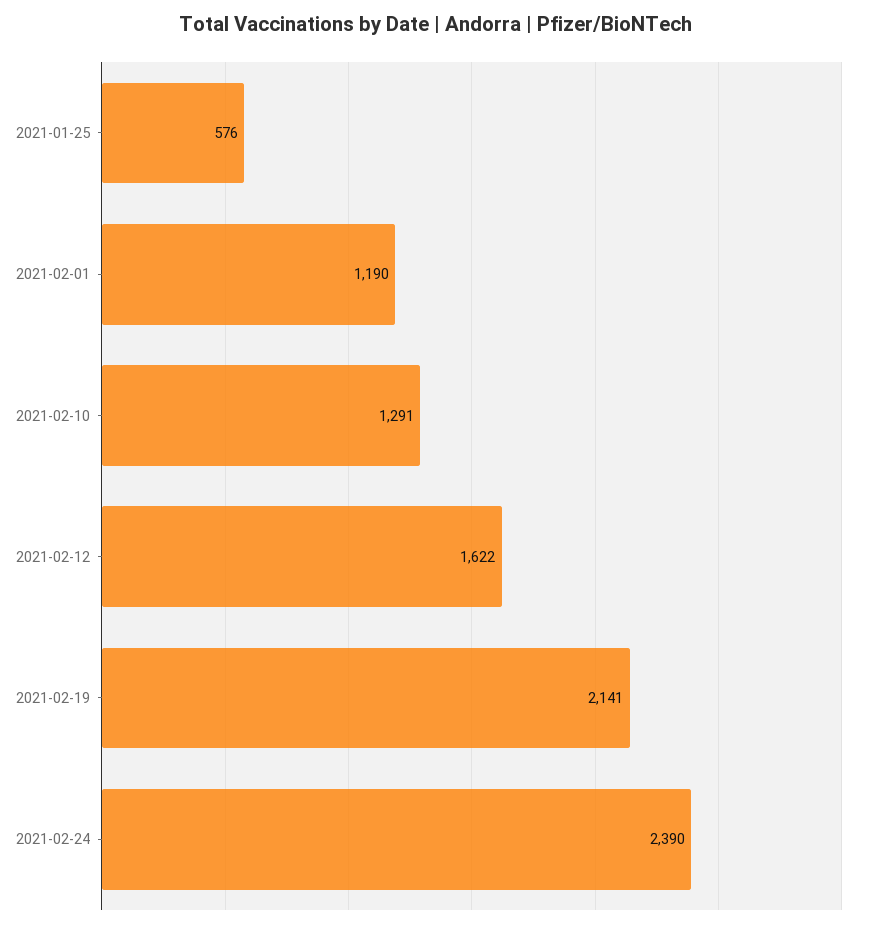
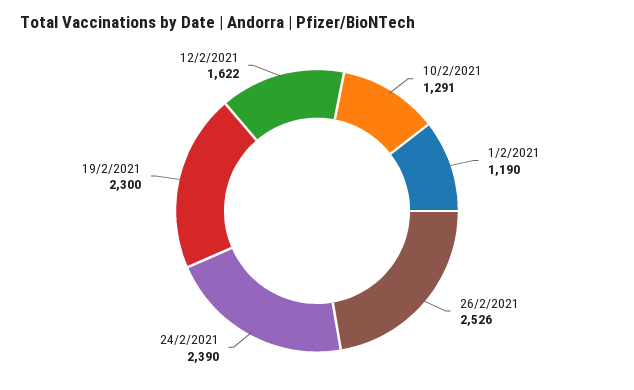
2021-01-25: 576 -> none
2021-02-19: 2141 -> 2300
26/2/2021: none -> 2526

